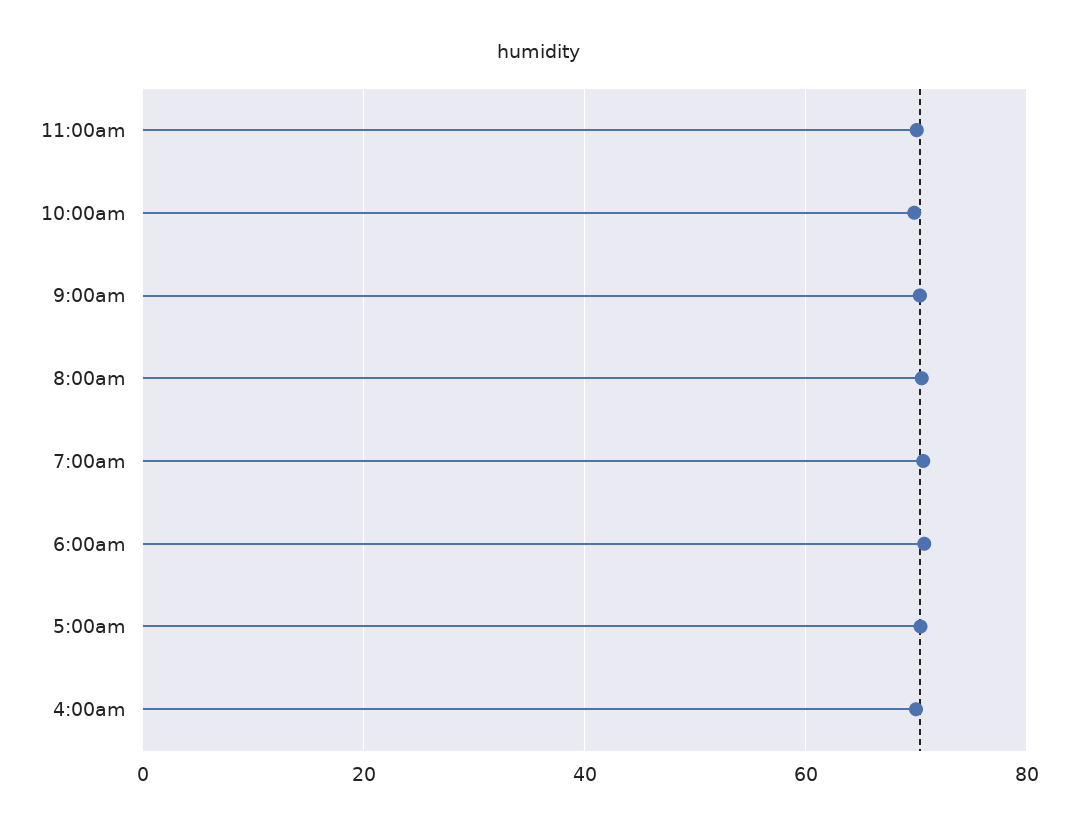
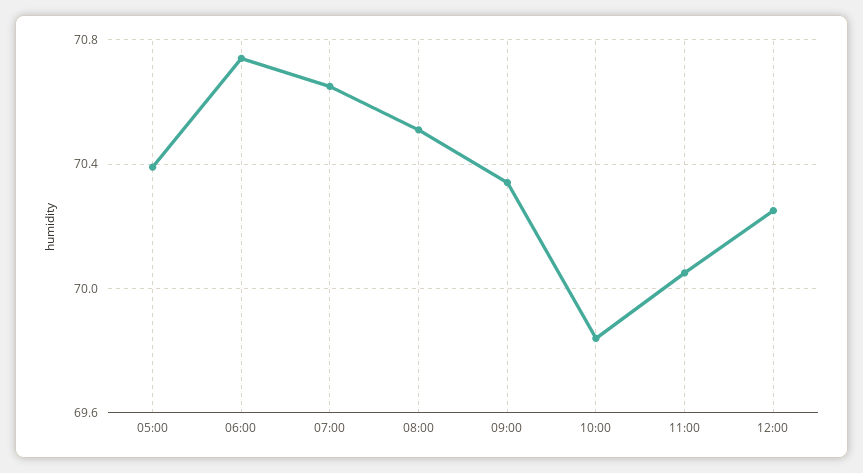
4:00am: 70 -> none
12:00: none -> 70.25

